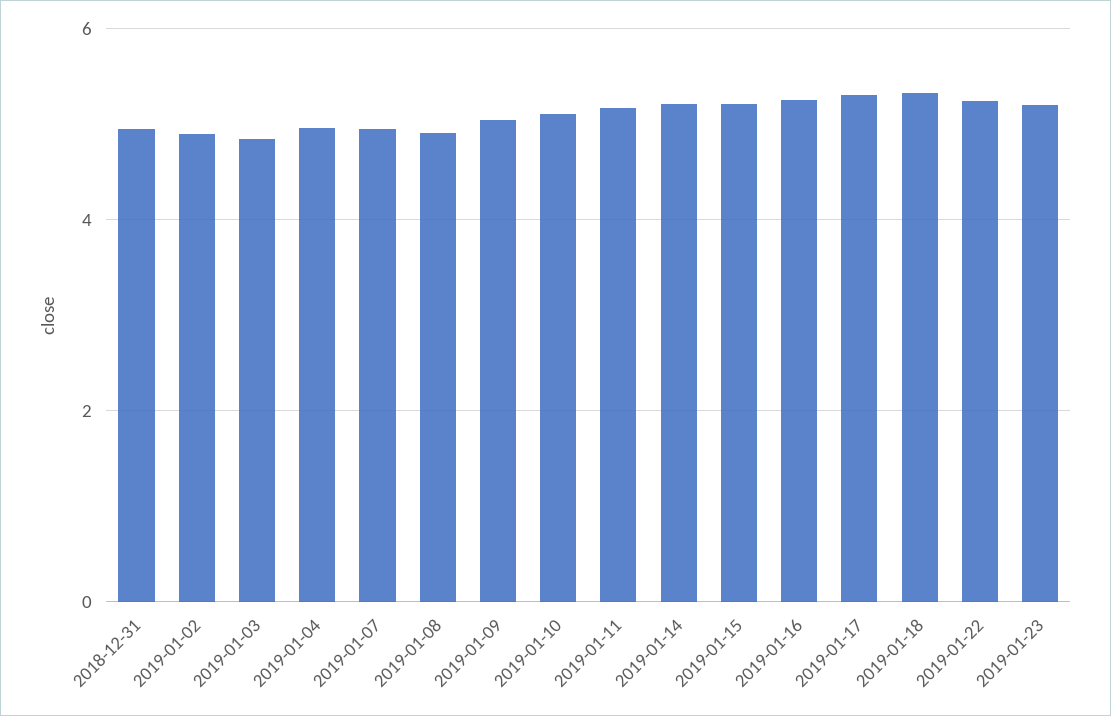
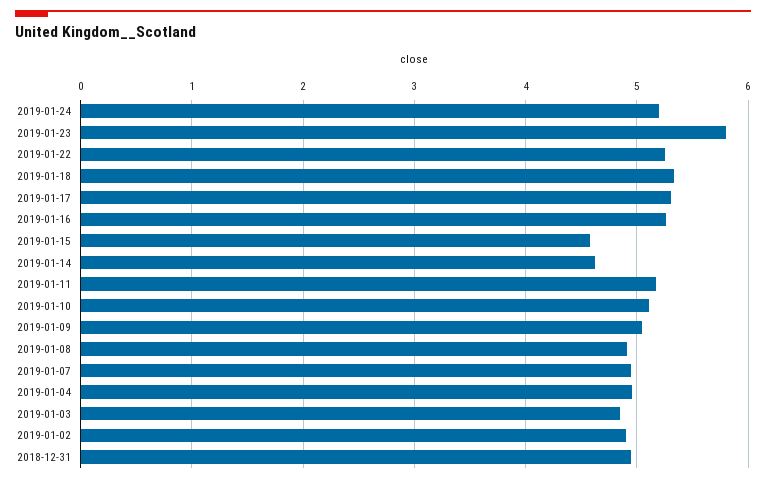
2019-01-14: 5.2 -> 4.6
2019-01-15: 5.2 -> 4.6
2019-01-23: 5.2 -> 5.8
2019-01-24: none -> 5.2

